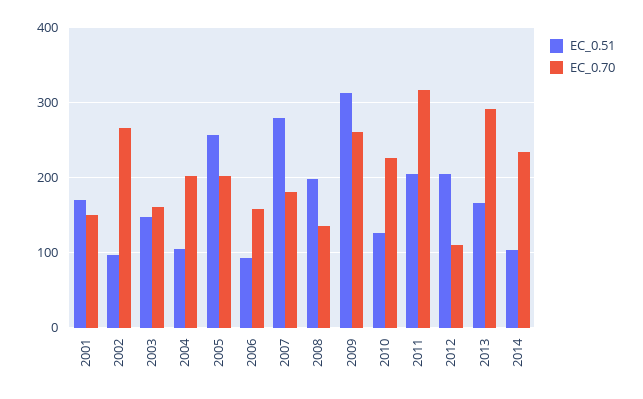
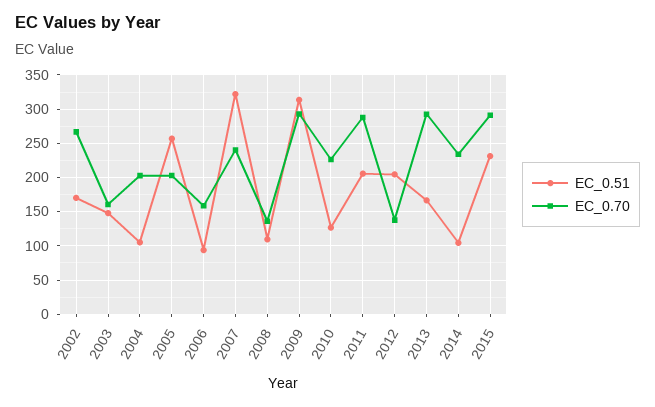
EC_0.51, 2001: 170 -> none
EC_0.70, 2001: 150 -> none
EC_0.51, 2002: 100 -> 170
EC_0.51, 2007: 280 -> 320
EC_0.70, 2007: 180 -> 240
EC_0.51, 2008: 200 -> 110
EC_0.70, 2009: 260 -> 290
EC_0.70, 2011: 320 -> 290
EC_0.70, 2012: 110 -> 140
EC_0.51, 2015: none -> 230
EC_0.70, 2015: none -> 290

